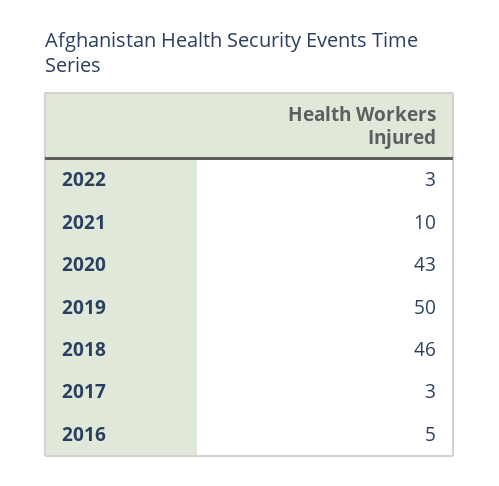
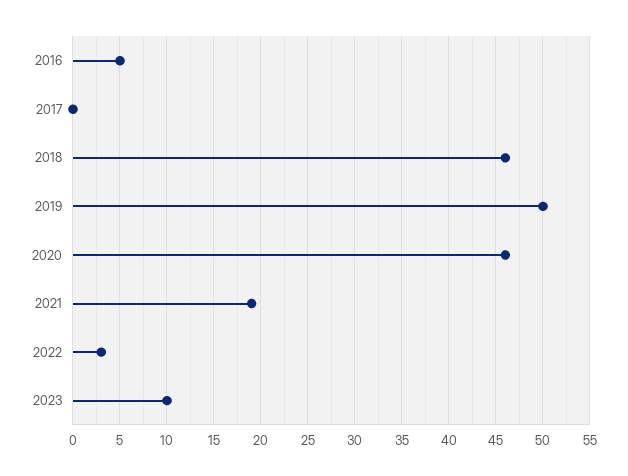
2021: 10 -> 19
2020: 43 -> 46
2017: 3 -> 0
2023: none -> 10

